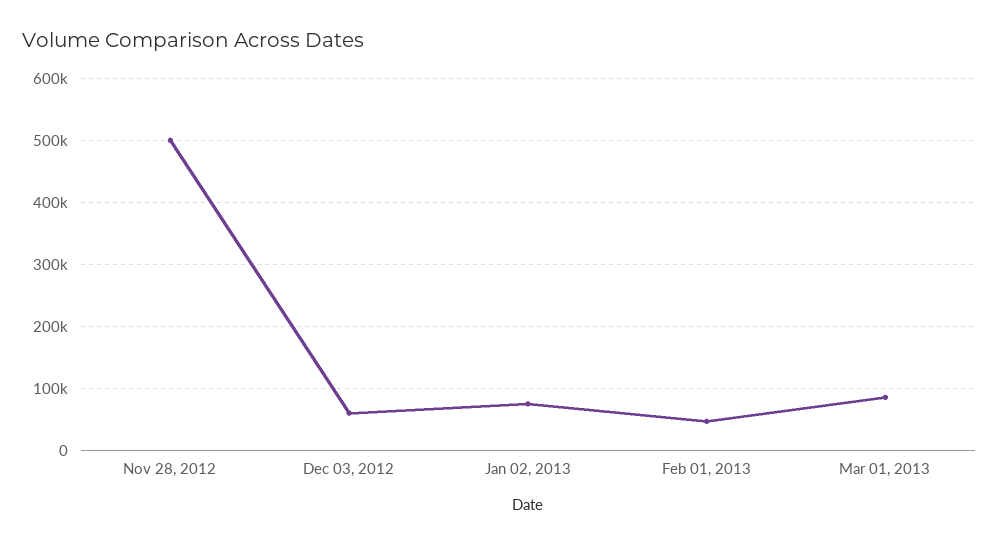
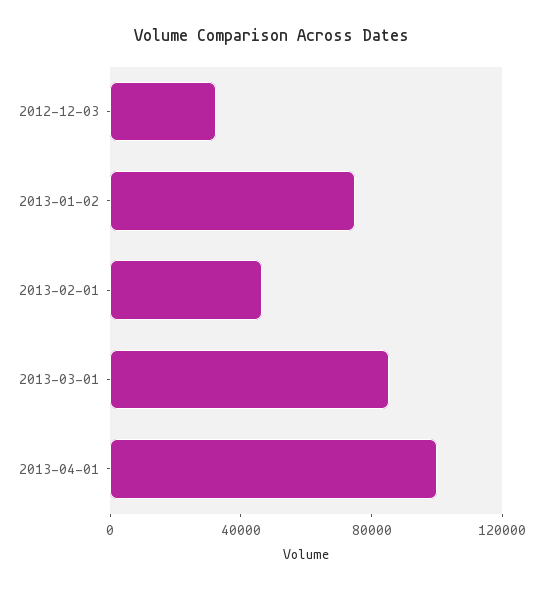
Nov 28, 2012: 500000 -> none
Dec 03, 2012: 60000 -> 30000
2013-04-01: none -> 100000

